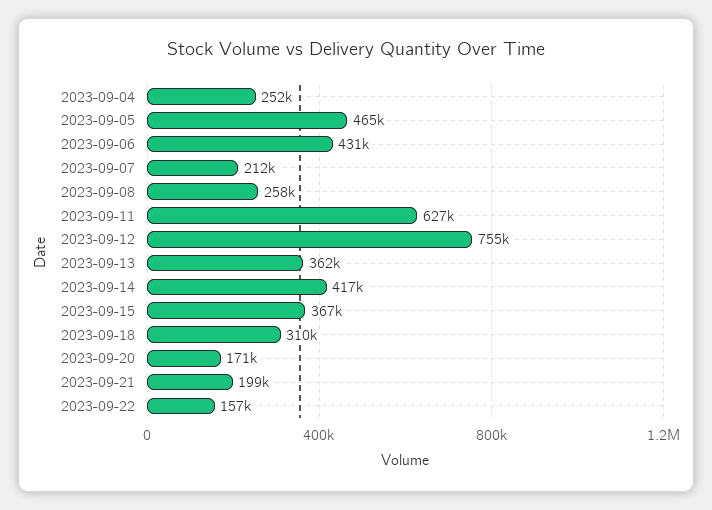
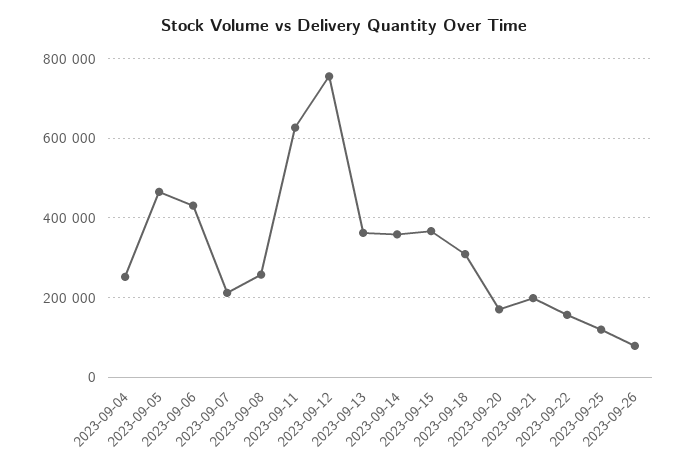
2023-09-14: 417000 -> 360000
2023-09-25: none -> 120000
2023-09-26: none -> 80000

